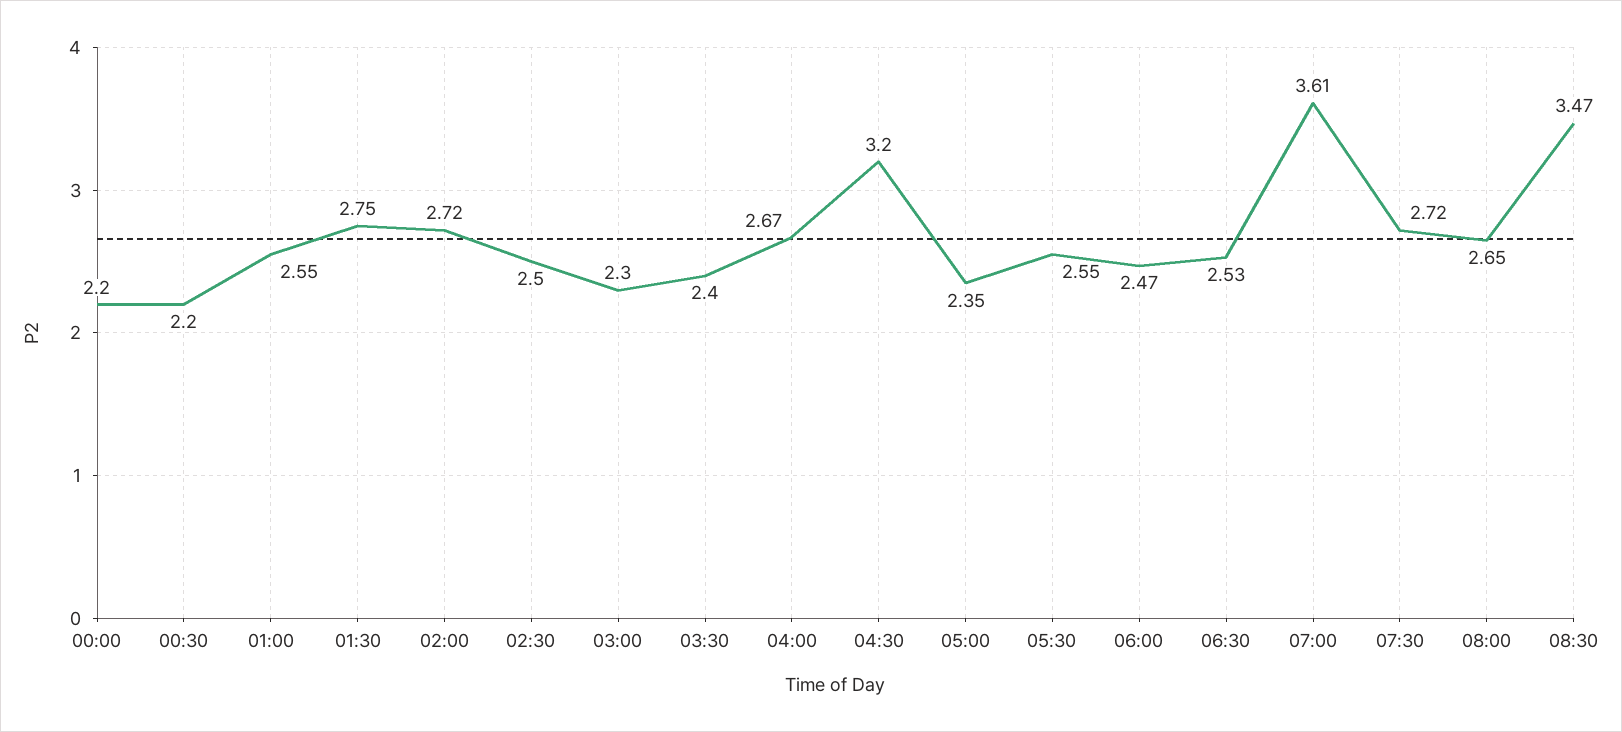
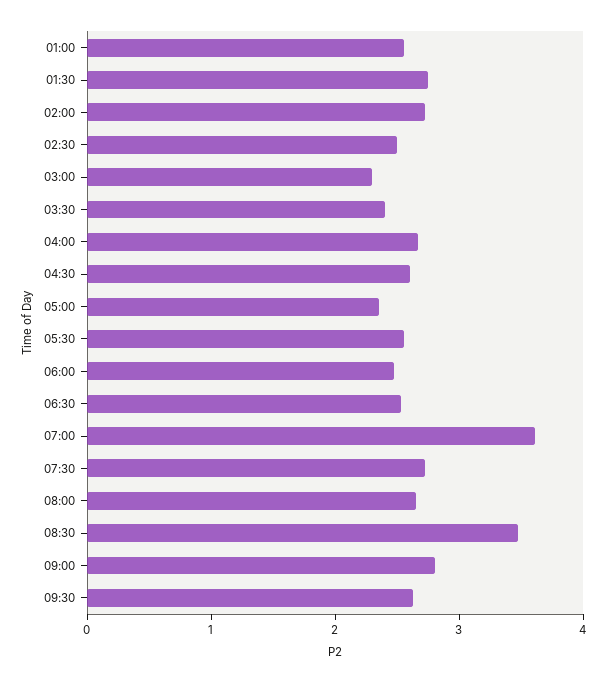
00:00: 2.2 -> none
00:30: 2.2 -> none
04:30: 3.2 -> 2.6
09:00: none -> 2.8
09:30: none -> 2.6

